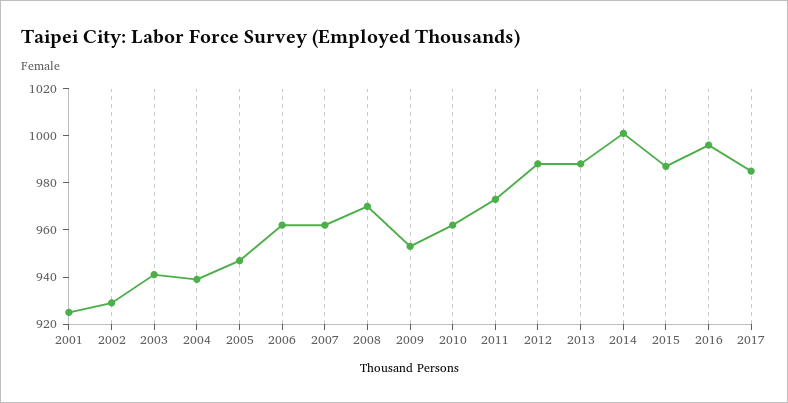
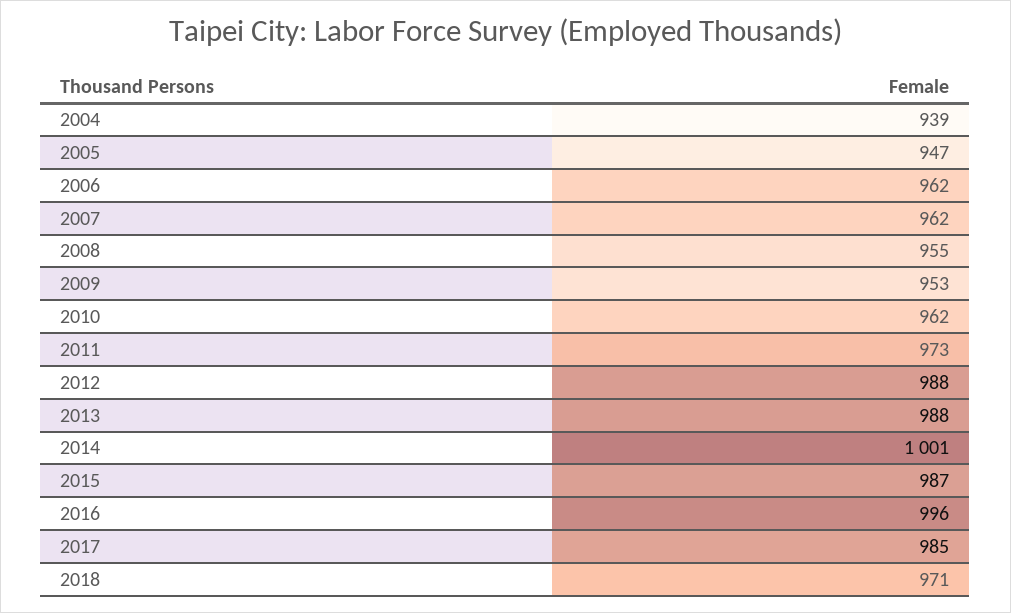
2001: 925 -> none
2002: 930 -> none
2003: 940 -> none
2008: 970 -> 955
2018: none -> 971

